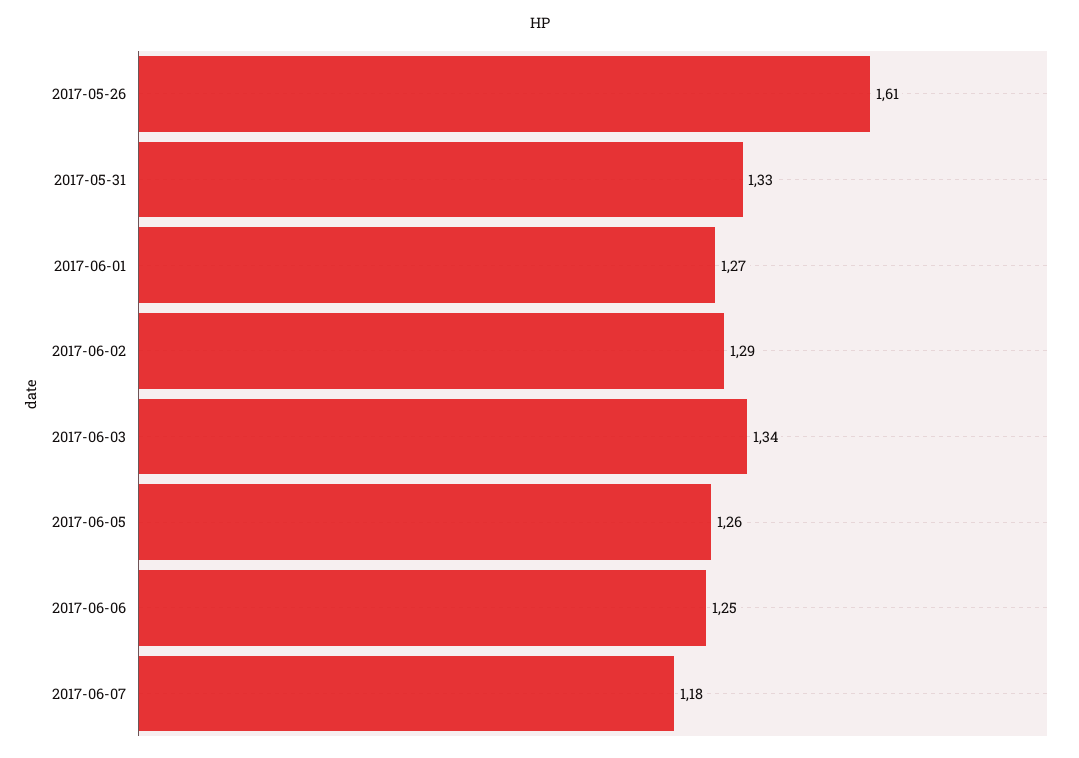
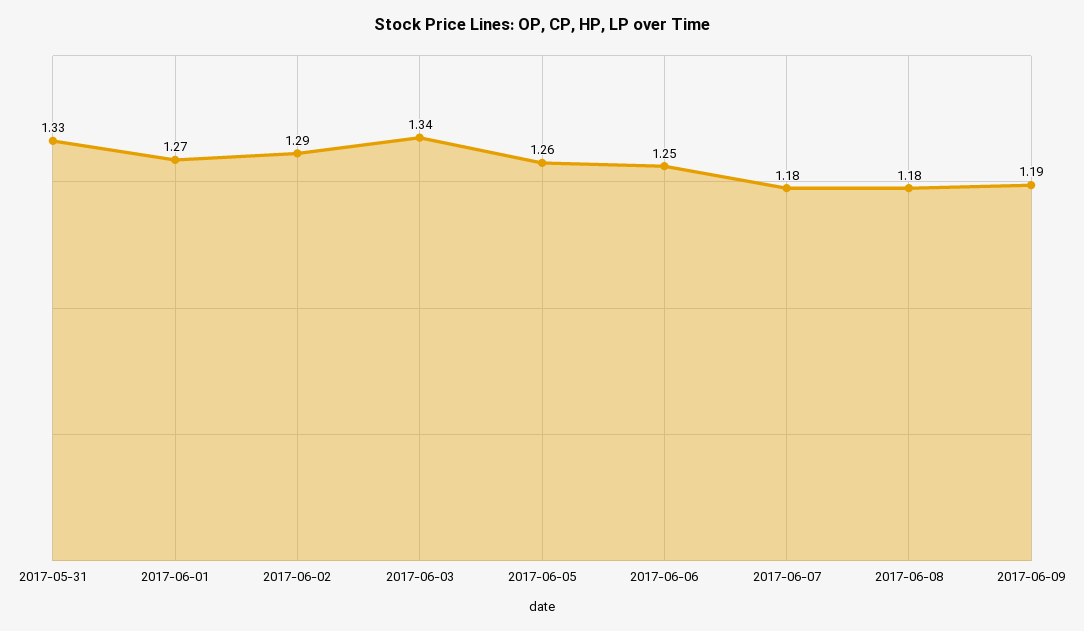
2017-05-26: 1.61 -> none
2017-06-08: none -> 1.18
2017-06-09: none -> 1.19

